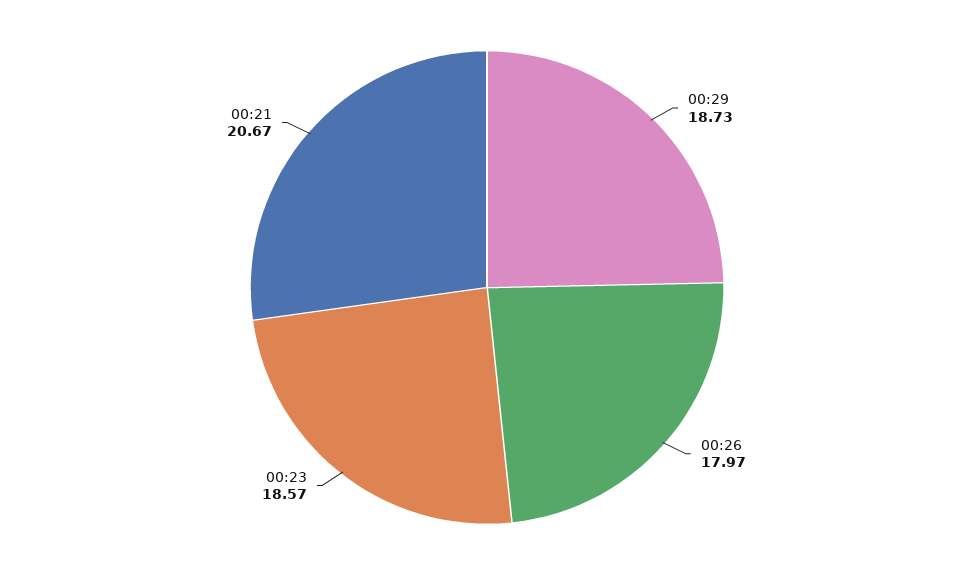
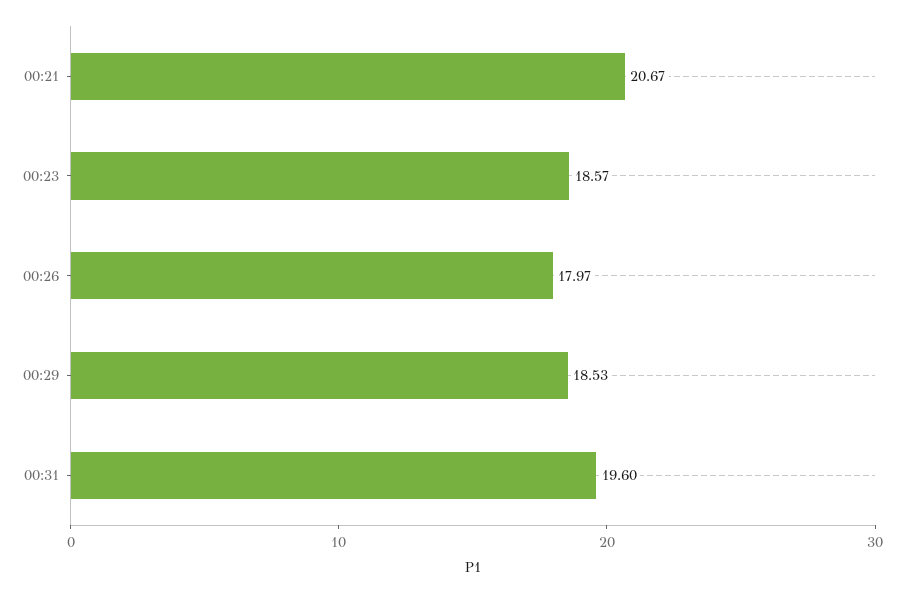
00:29: 18.73 -> 18.53
00:31: none -> 19.6

